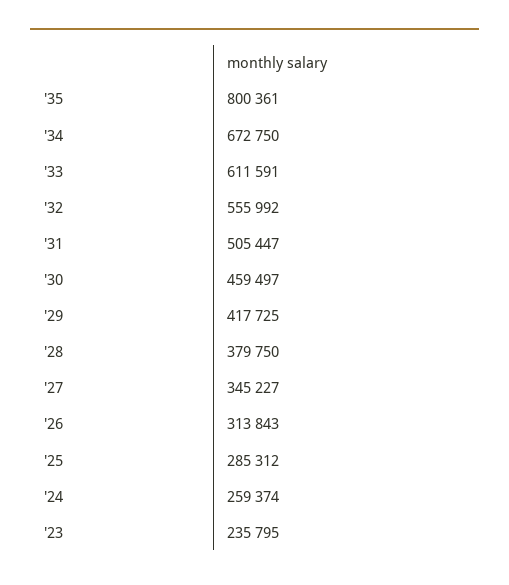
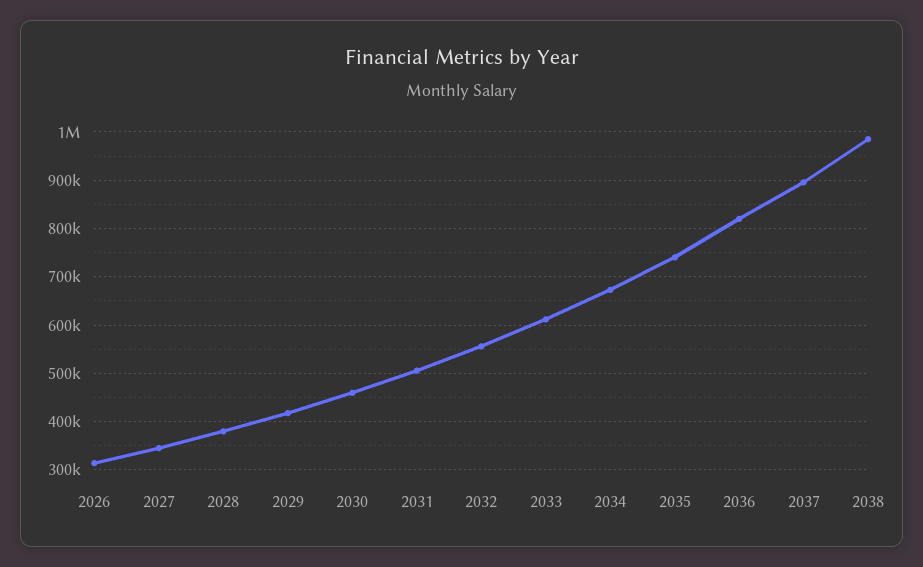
'35: 800361 -> 740000
'25: 285312 -> none
'24: 259374 -> none
'23: 235795 -> none
2036: none -> 820000
2037: none -> 900000
2038: none -> 980000

